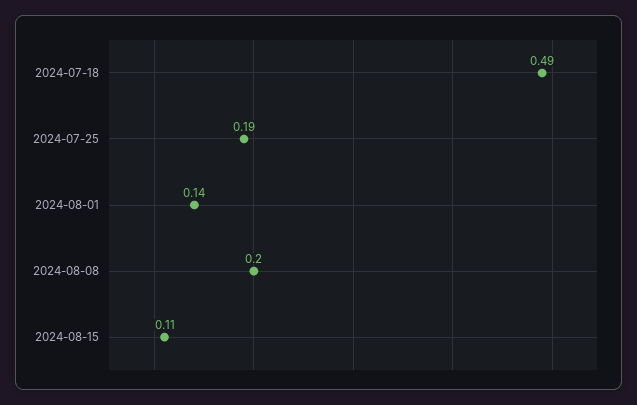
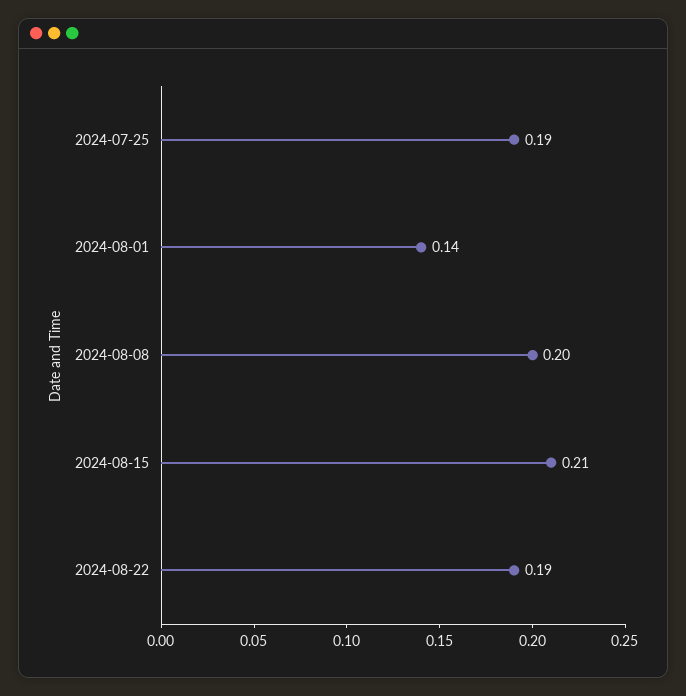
2024-07-18: 0.49 -> none
2024-08-15: 0.11 -> 0.21
2024-08-22: none -> 0.19

